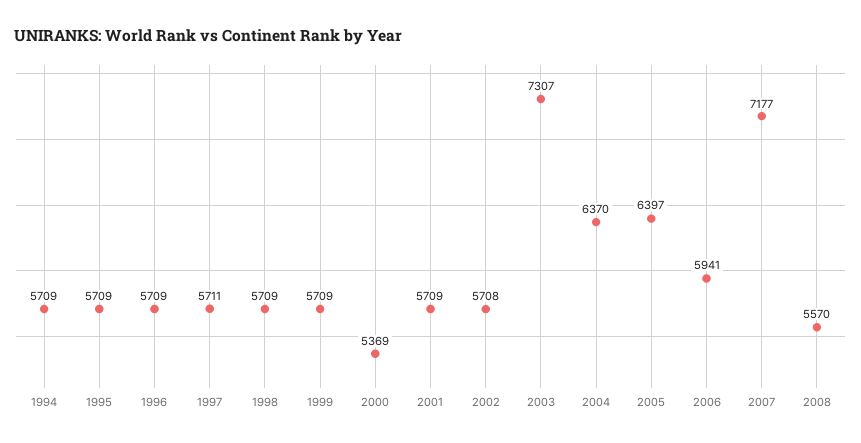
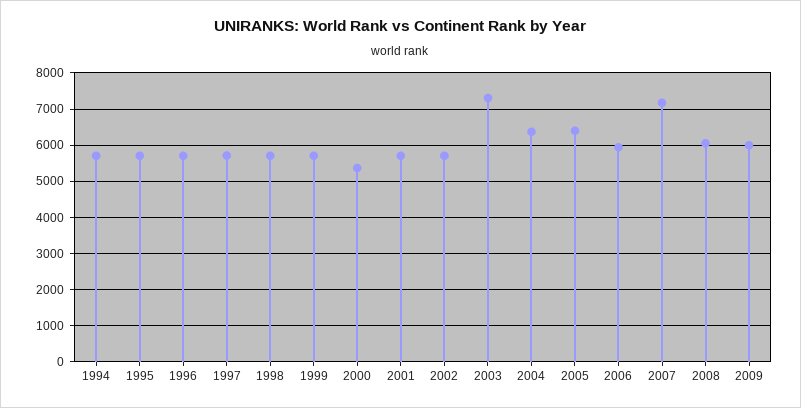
2008: 5570 -> 6000
2009: none -> 6000

